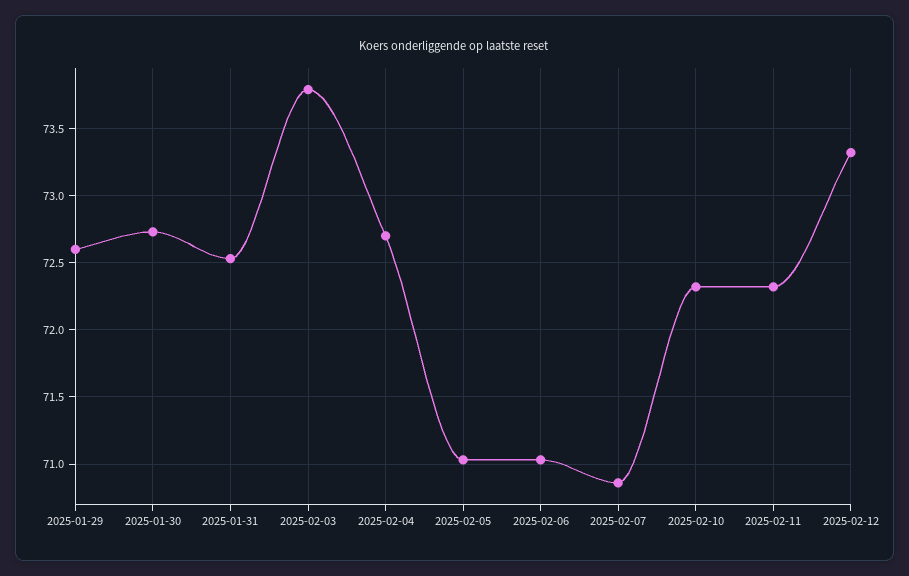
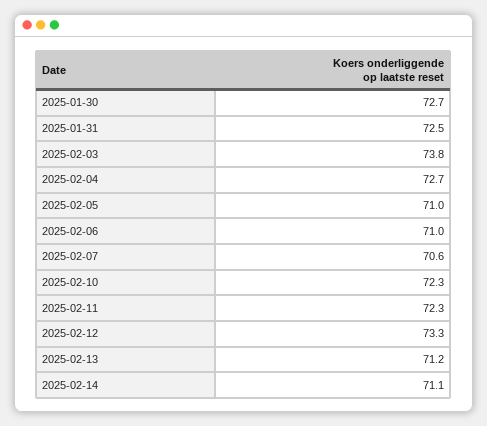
2025-01-29: 72.6 -> none
2025-02-07: 70.85 -> 70.6
2025-02-13: none -> 71.2
2025-02-14: none -> 71.1

